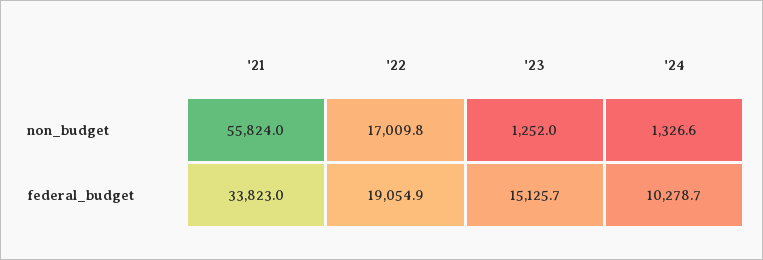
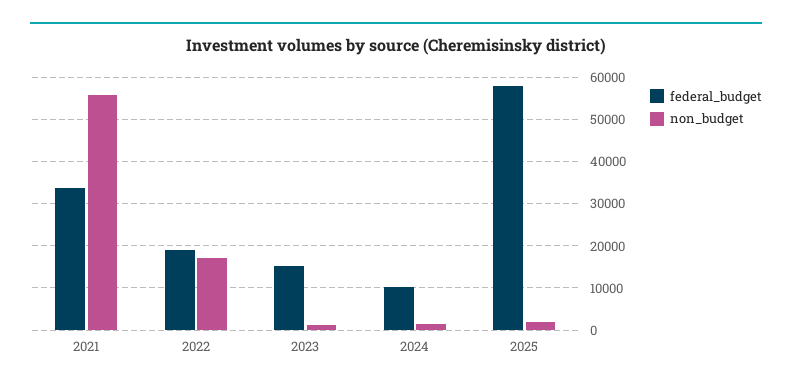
federal_budget, 2025: none -> 58000
non_budget, 2025: none -> 2000

